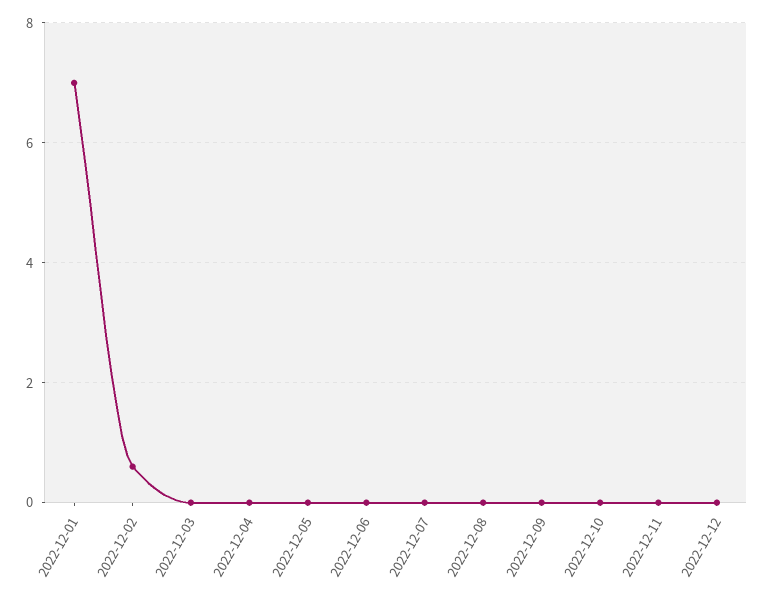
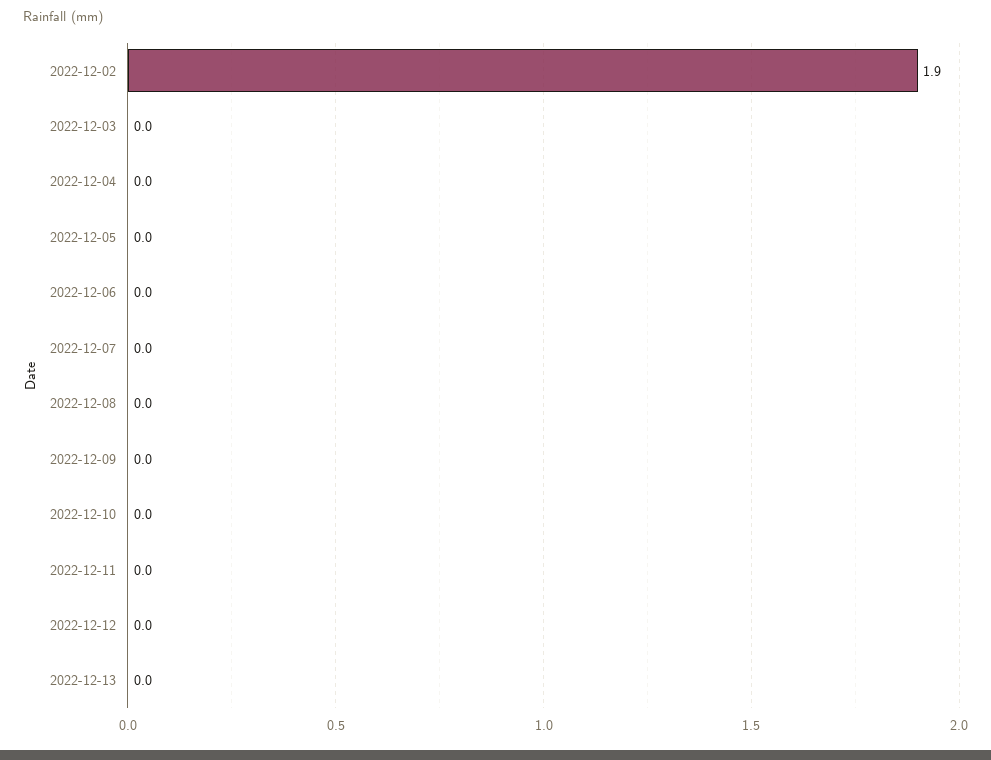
2022-12-01: 7 -> none
2022-12-02: 0.5 -> 1.9
2022-12-13: none -> 0

